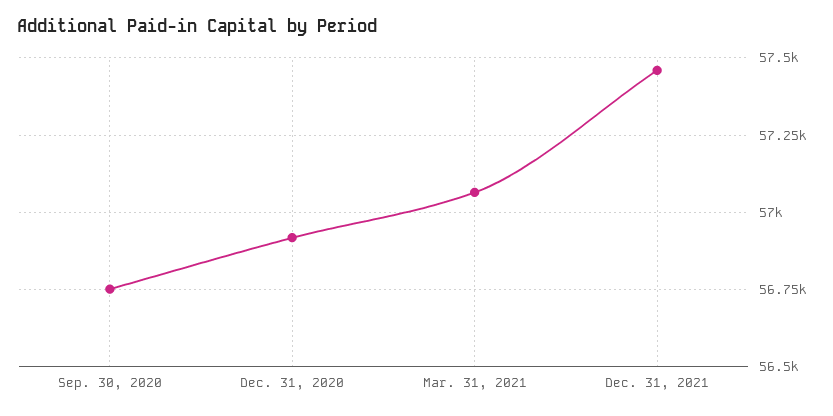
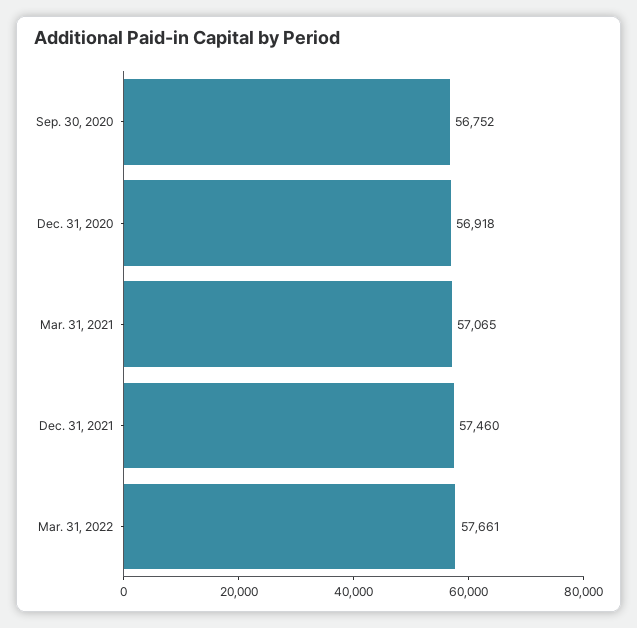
Mar. 31, 2022: none -> 57661

